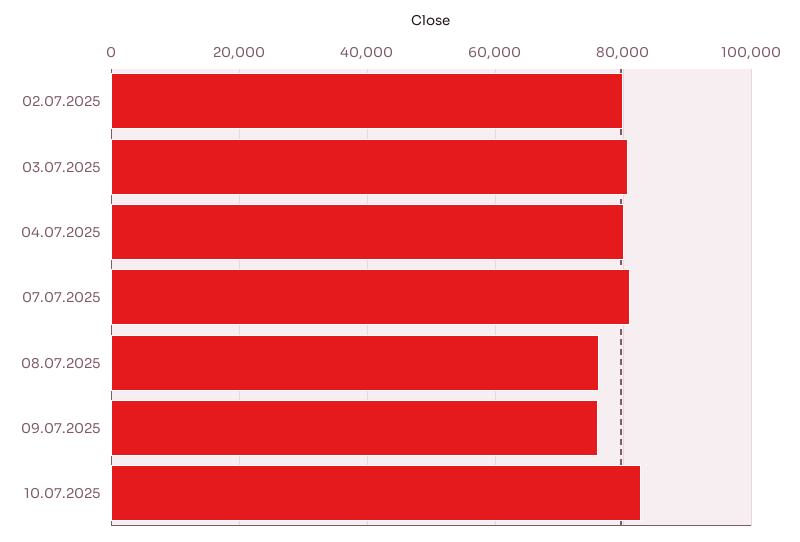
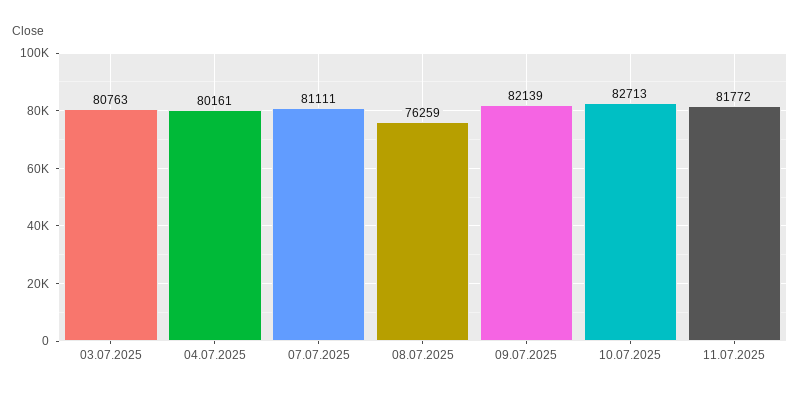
02.07.2025: 80000 -> none
09.07.2025: 76000 -> 82139
11.07.2025: none -> 81772

